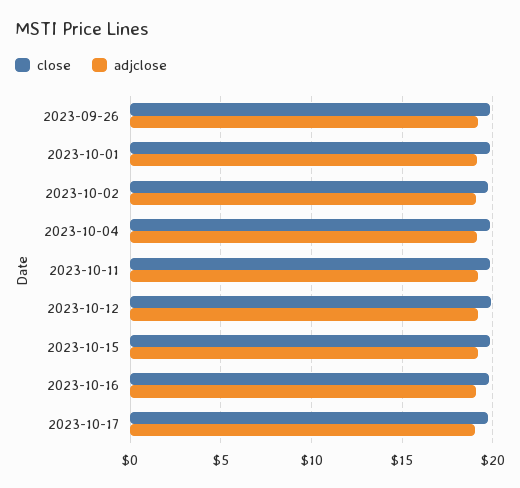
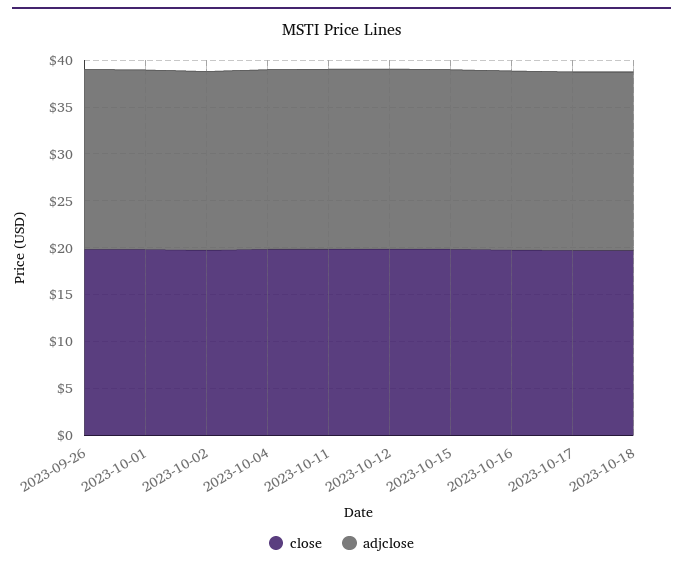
close, 2023-10-18: none -> 20
adjclose, 2023-10-18: none -> 19

